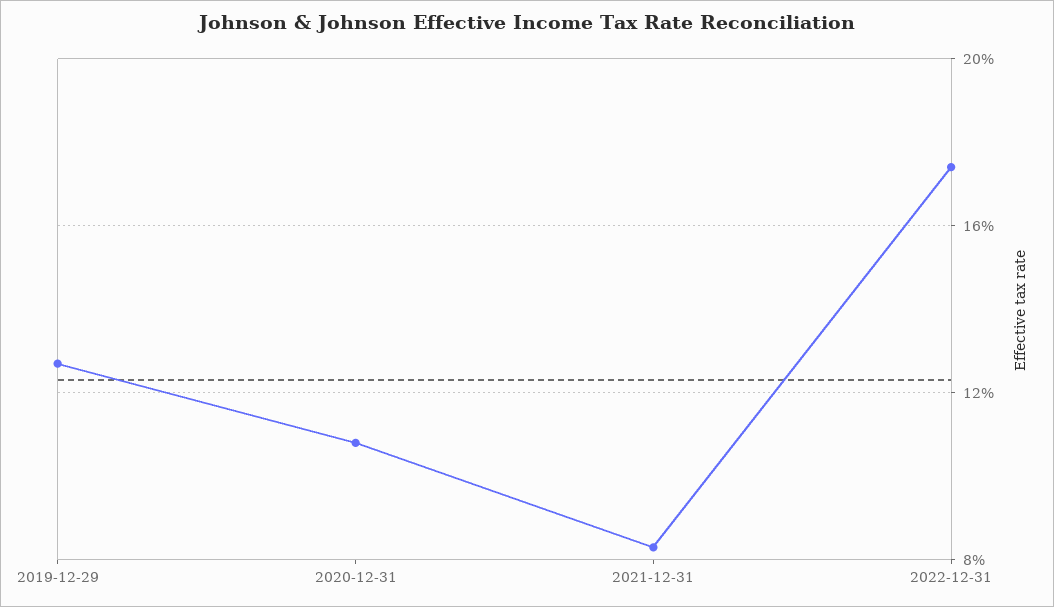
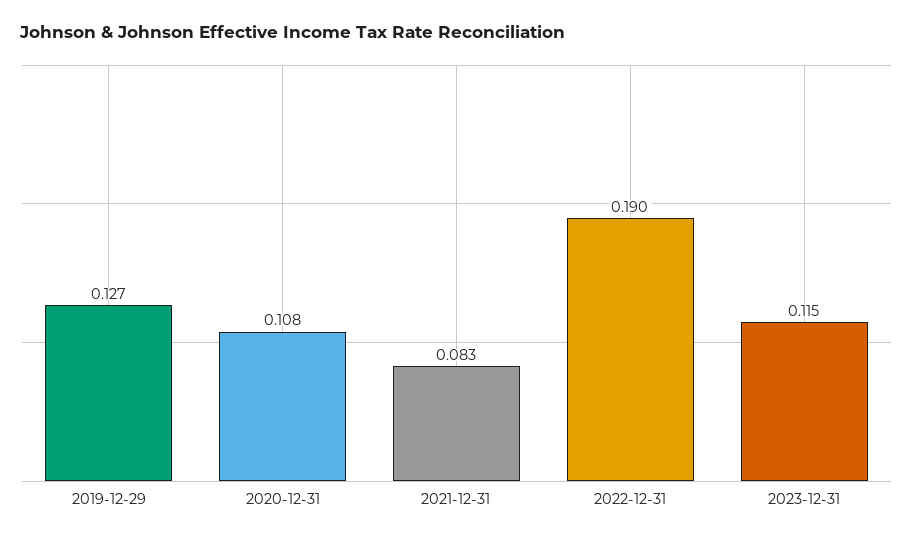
2022-12-31: 0.175 -> 0.19
2023-12-31: none -> 0.115

